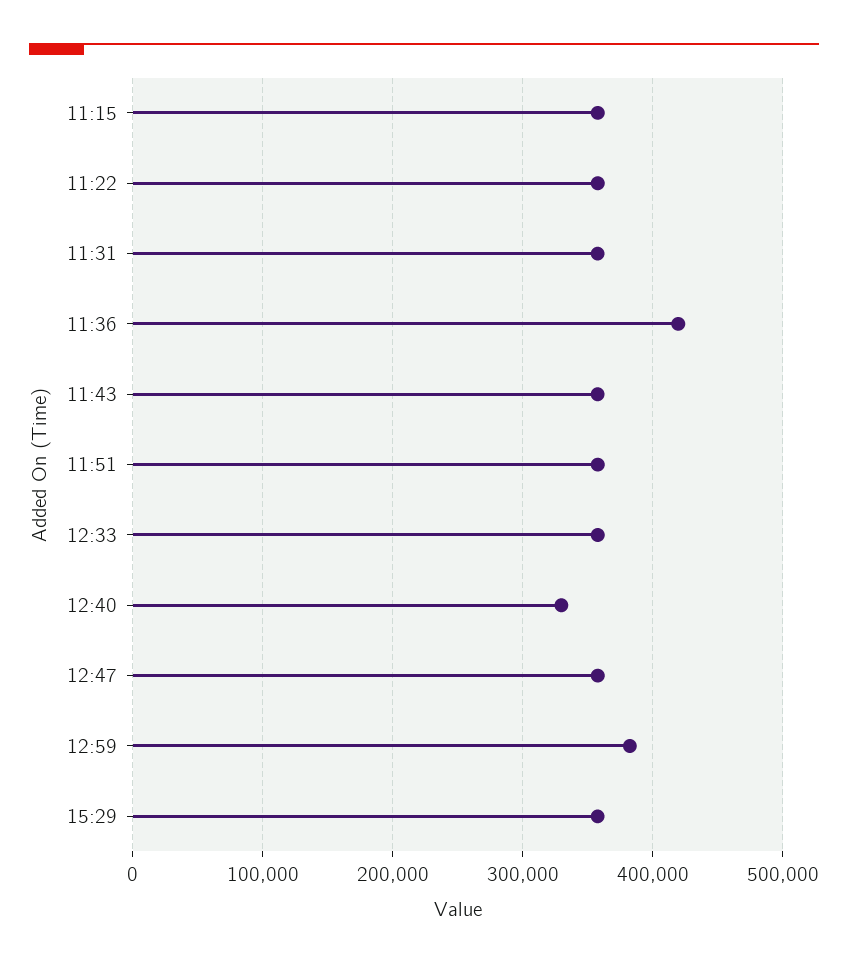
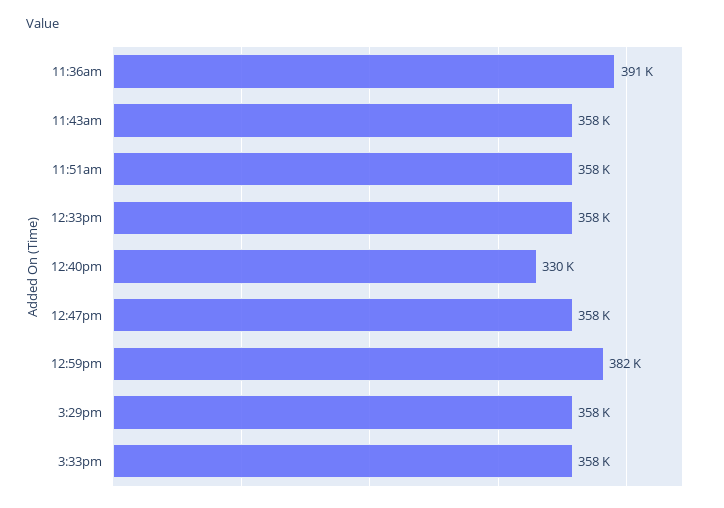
11:15: 360000 -> none
11:22: 360000 -> none
11:31: 360000 -> none
11:36: 420000 -> 391000
3:33pm: none -> 358000

